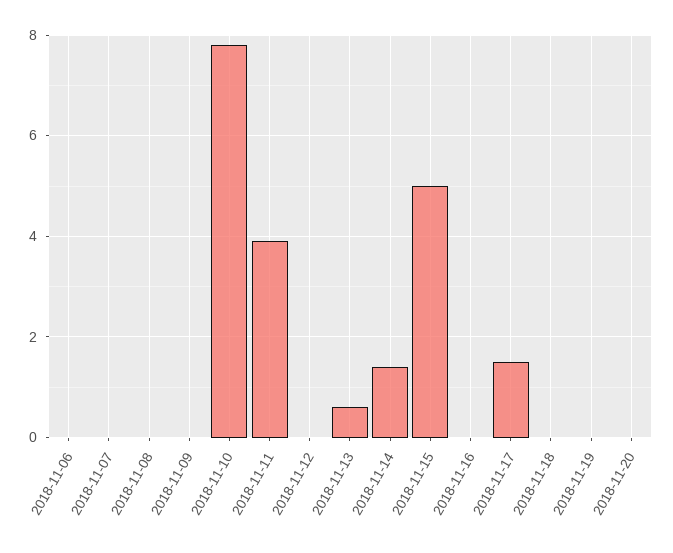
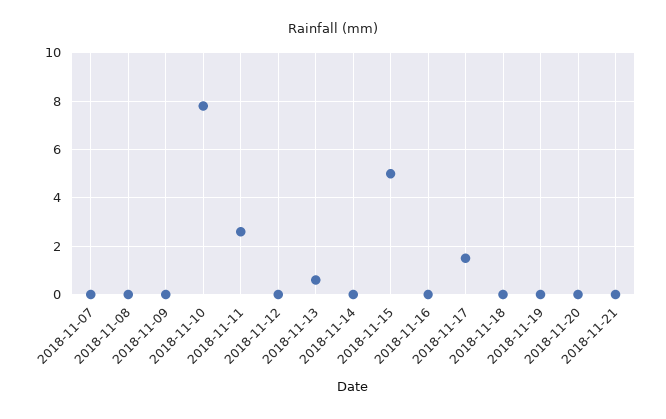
2018-11-06: 0 -> none
2018-11-11: 4 -> 2.5
2018-11-14: 1.5 -> 0
2018-11-21: none -> 0

